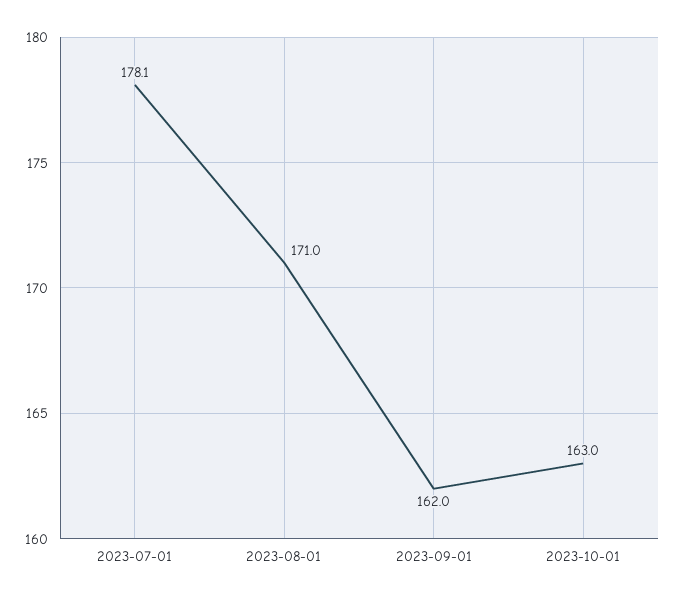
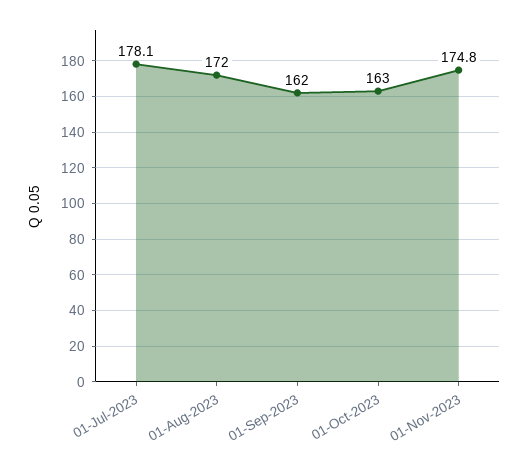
2023-08-01: 171 -> 172
01-Nov-2023: none -> 174.8

